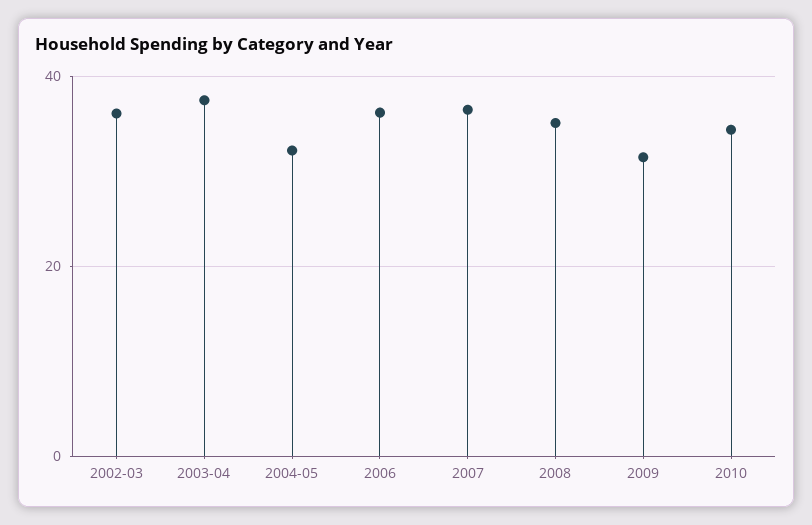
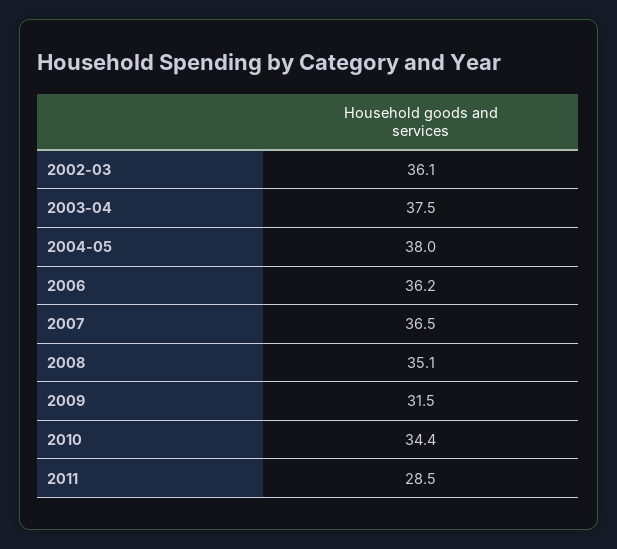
2004-05: 32 -> 38
2011: none -> 28.5

